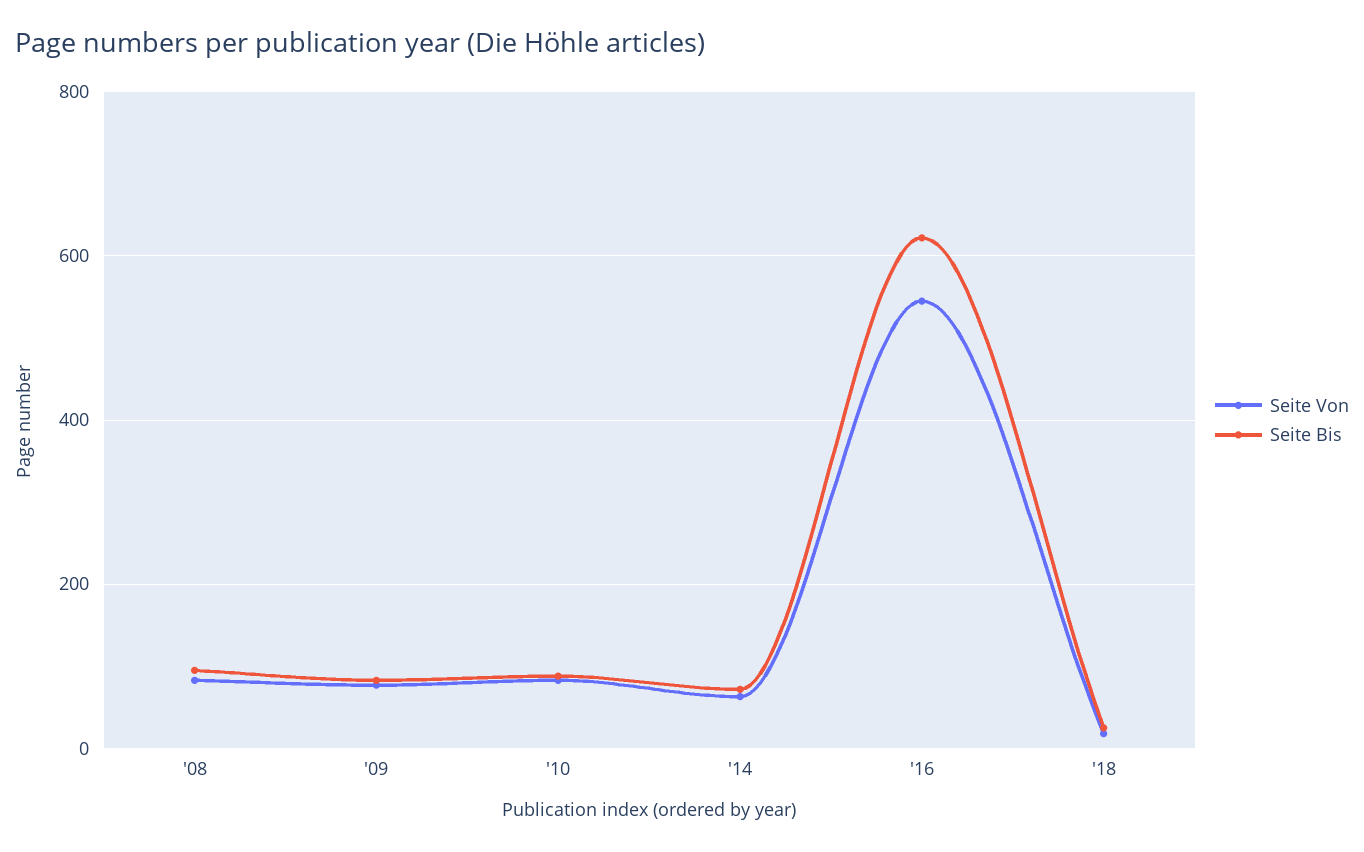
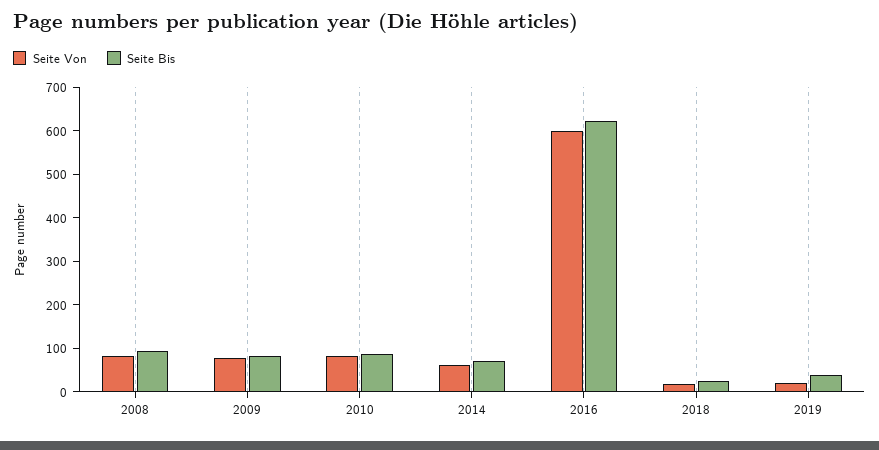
Seite Von, '16: 540 -> 600
Seite Von, 2019: none -> 20
Seite Bis, 2019: none -> 40

